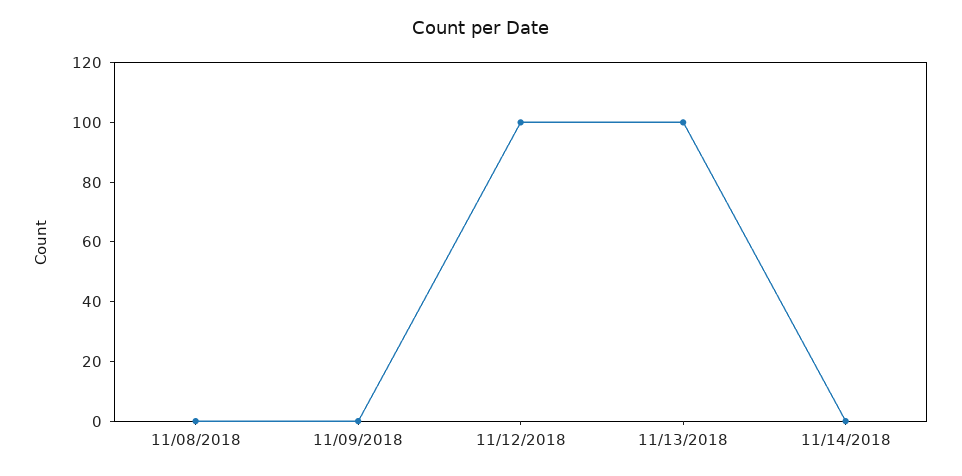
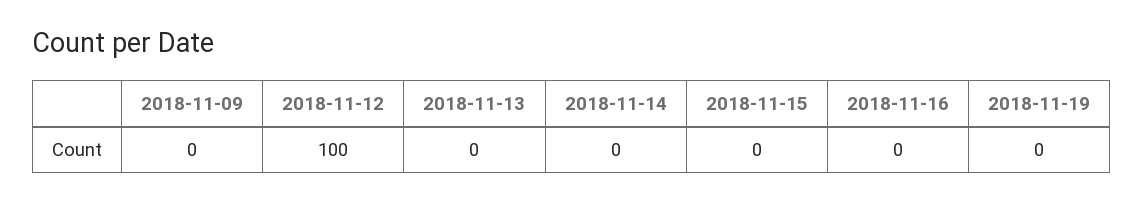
11/08/2018: 0 -> none
11/13/2018: 100 -> 0
2018-11-15: none -> 0
2018-11-16: none -> 0
2018-11-19: none -> 0

